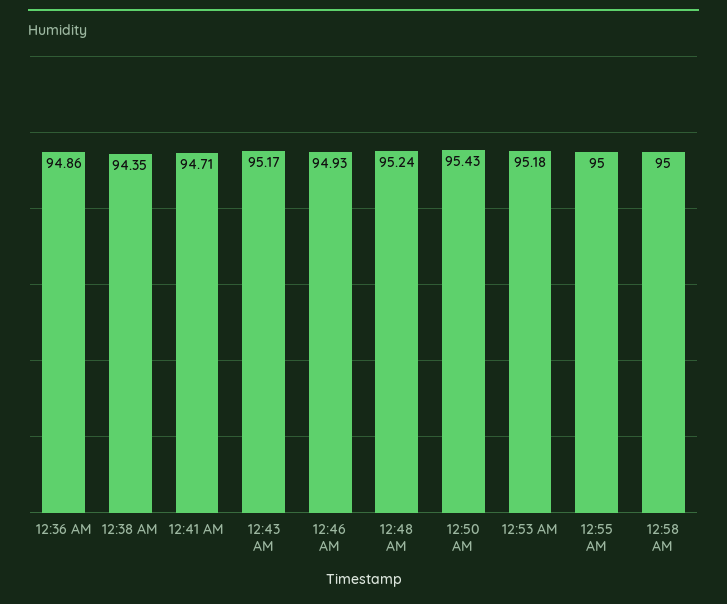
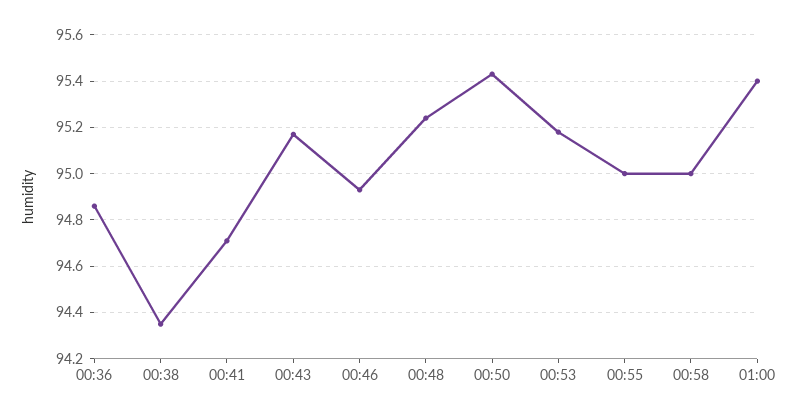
01:00: none -> 95.4

